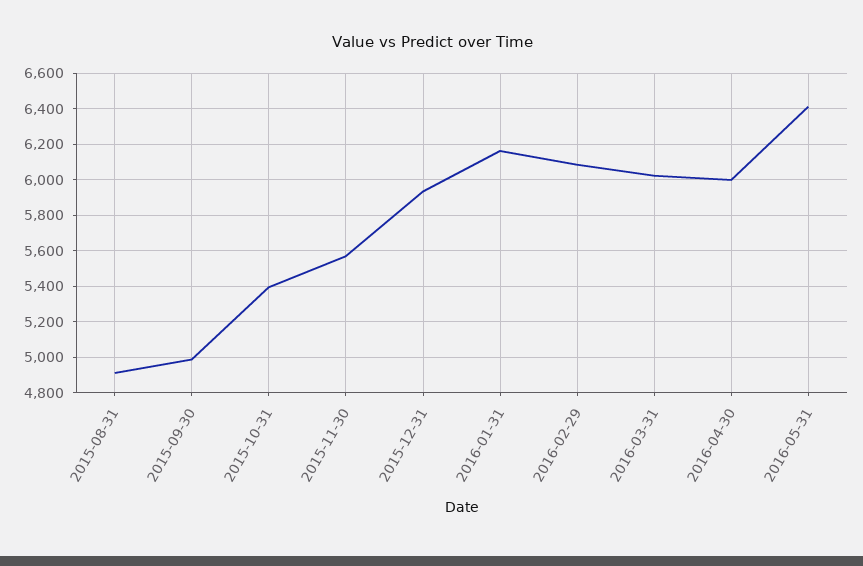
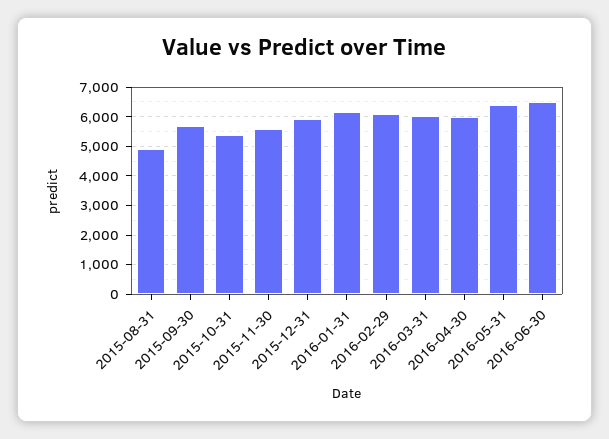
2015-09-30: 5000 -> 5750
2016-06-30: none -> 6500

